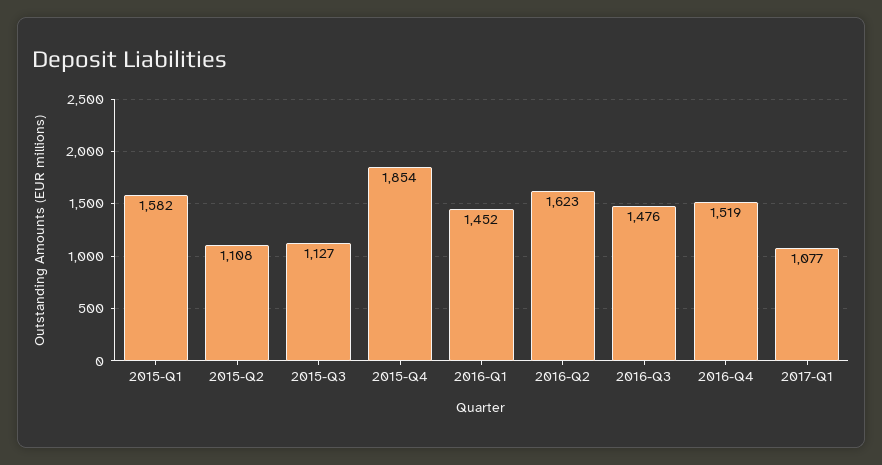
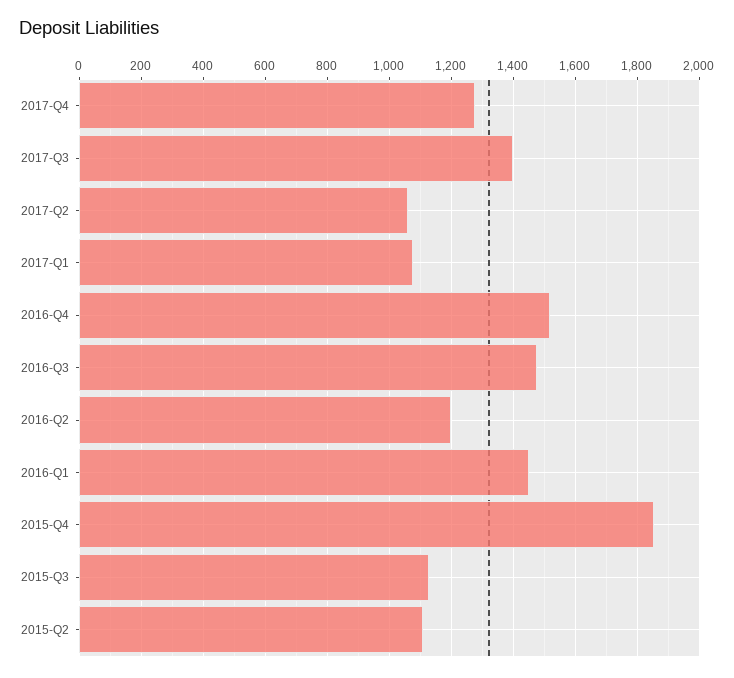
2015-Q1: 1582 -> none
2016-Q2: 1623 -> 1200
2017-Q4: none -> 1280
2017-Q3: none -> 1400
2017-Q2: none -> 1060

